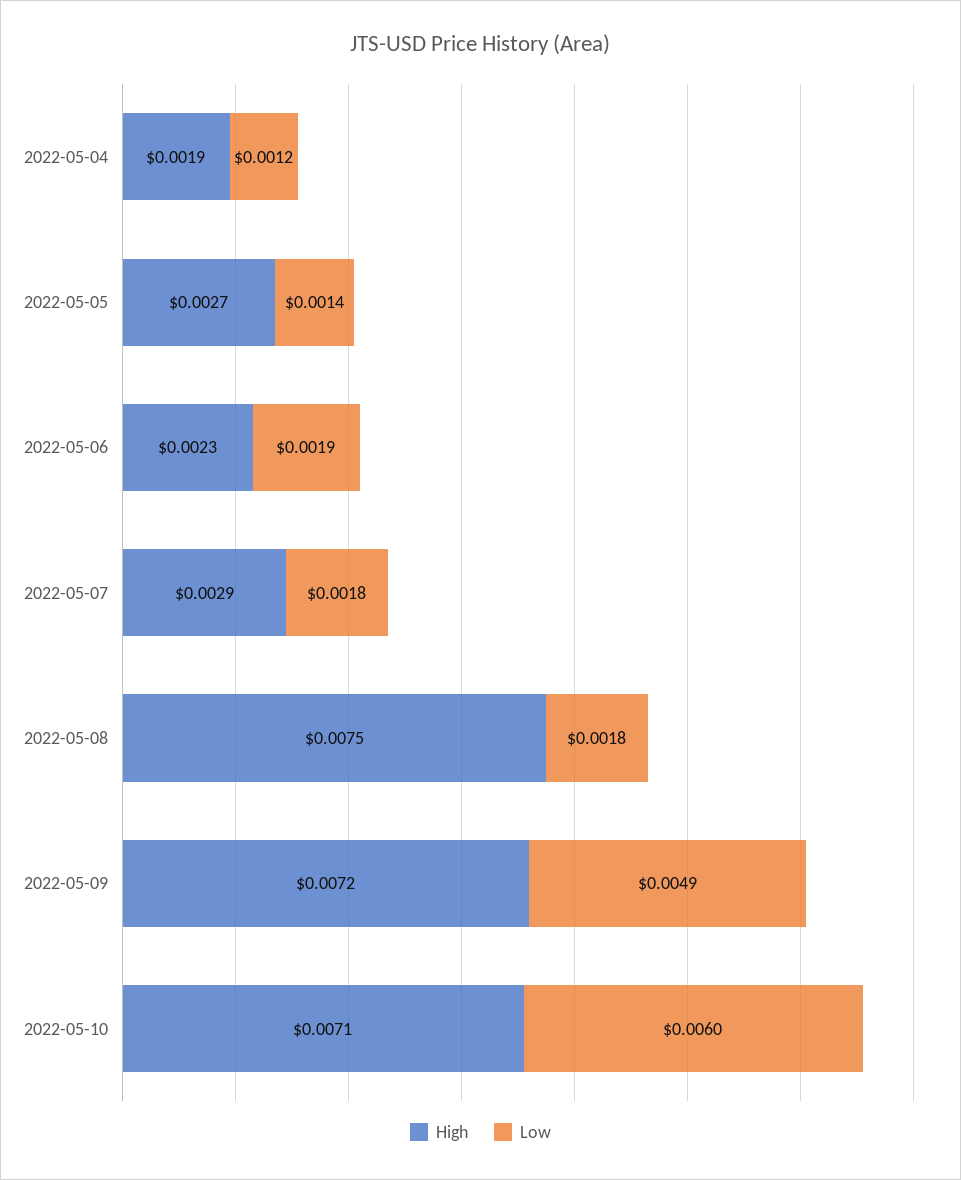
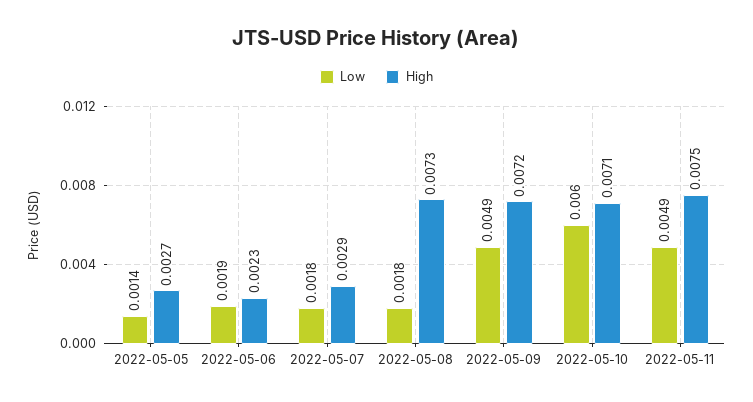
High, 2022-05-04: 0.0019 -> none
Low, 2022-05-04: 0.0012 -> none
High, 2022-05-08: 0.0075 -> 0.0073
Low, 2022-05-11: none -> 0.0049
High, 2022-05-11: none -> 0.0075

